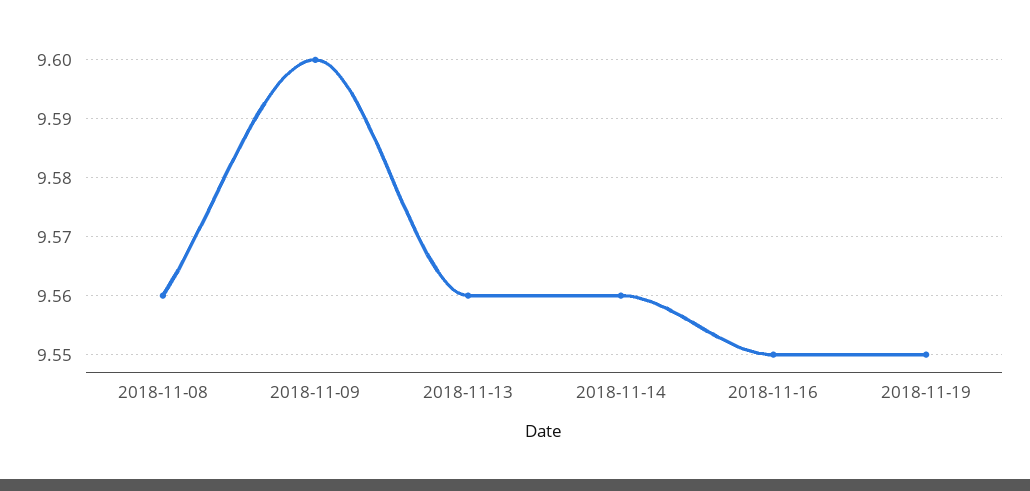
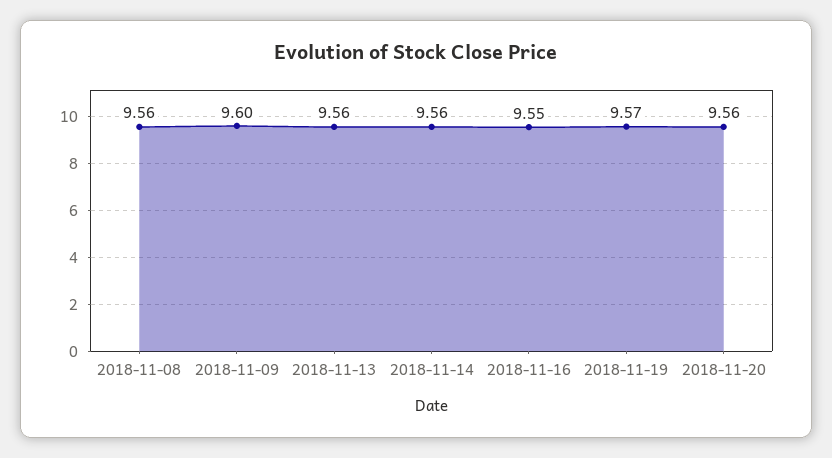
2018-11-19: 9.55 -> 9.57
2018-11-20: none -> 9.56

